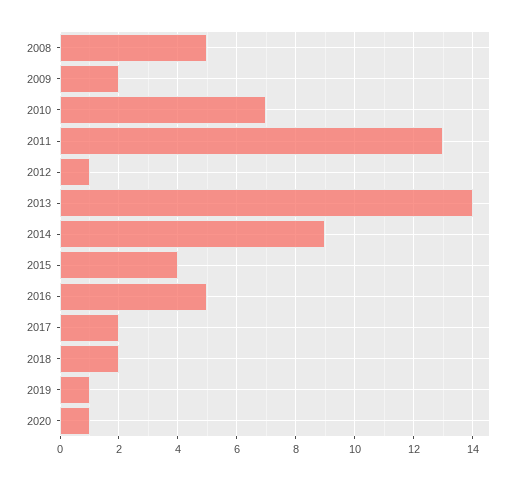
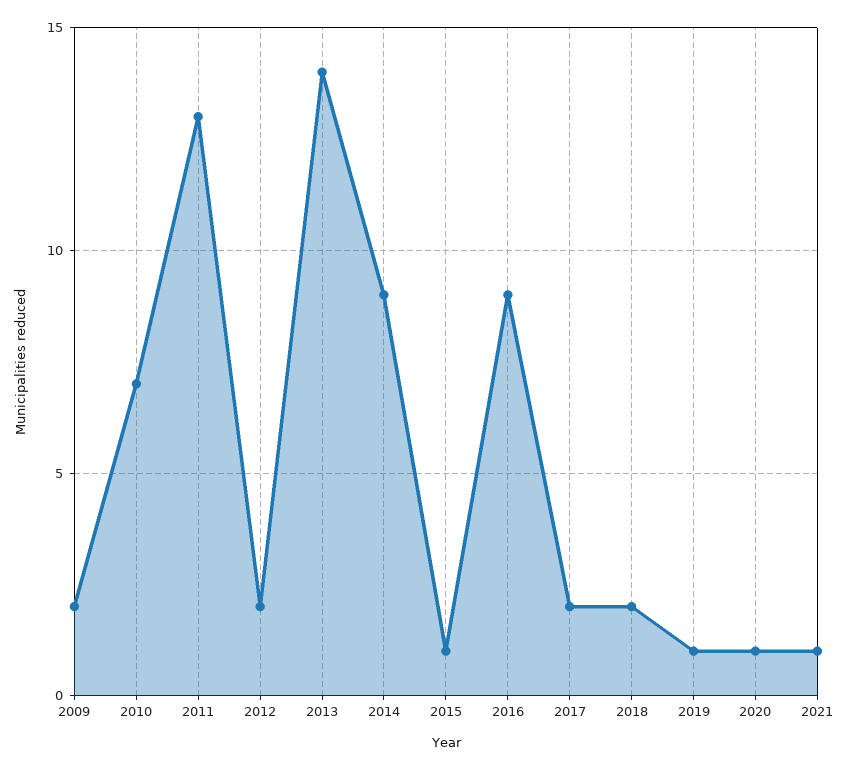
2008: 5 -> none
2012: 1 -> 2
2015: 4 -> 1
2016: 5 -> 9
2021: none -> 1

